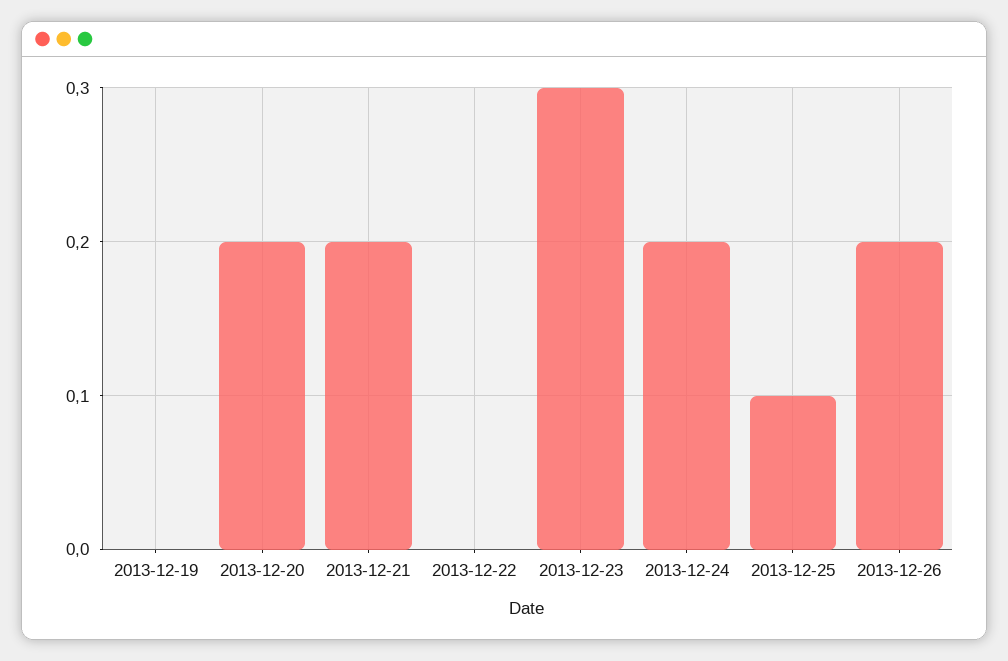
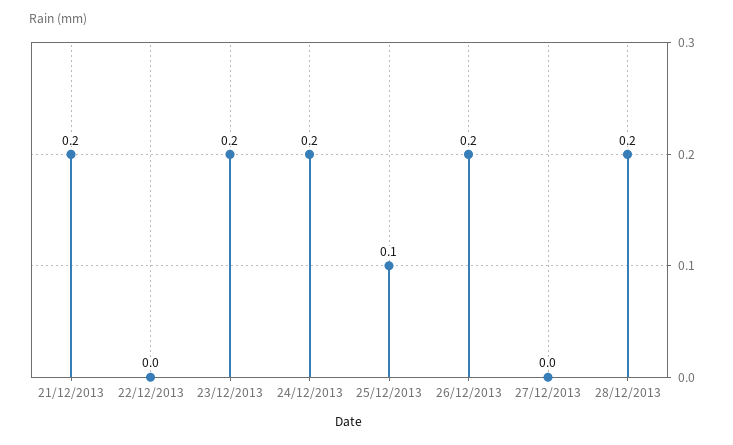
2013-12-19: 0 -> none
2013-12-20: 0.2 -> none
2013-12-23: 0.3 -> 0.2
27/12/2013: none -> 0
28/12/2013: none -> 0.2

